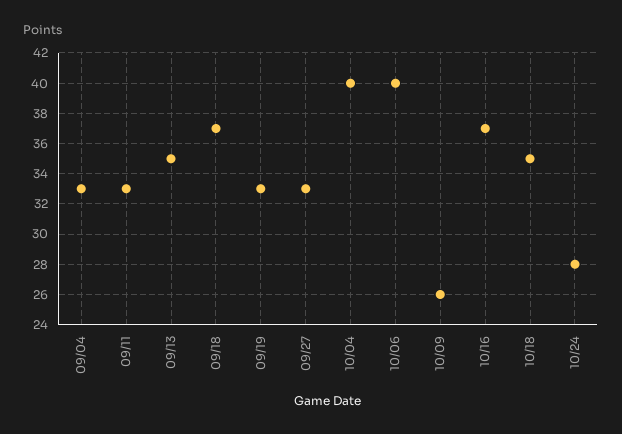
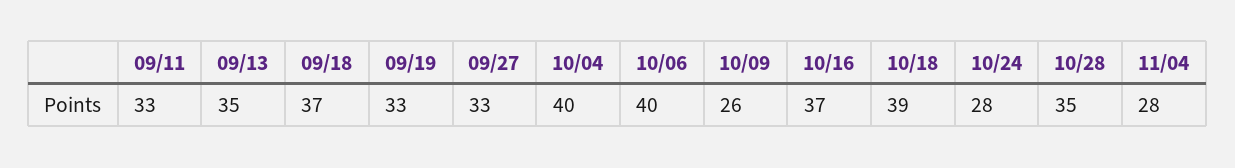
09/04: 33 -> none
10/18: 35 -> 39
10/28: none -> 35
11/04: none -> 28

